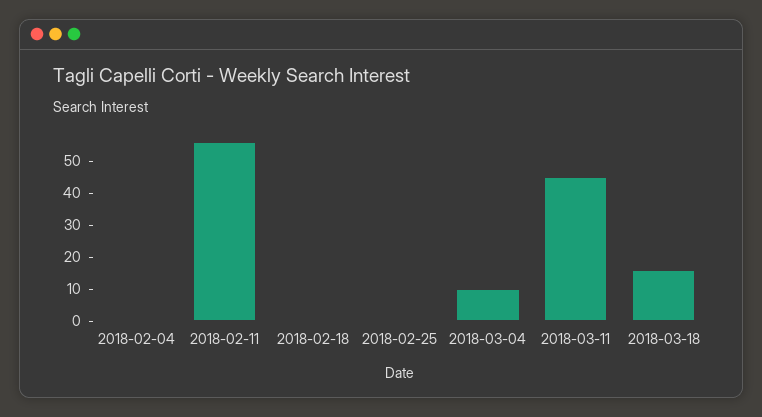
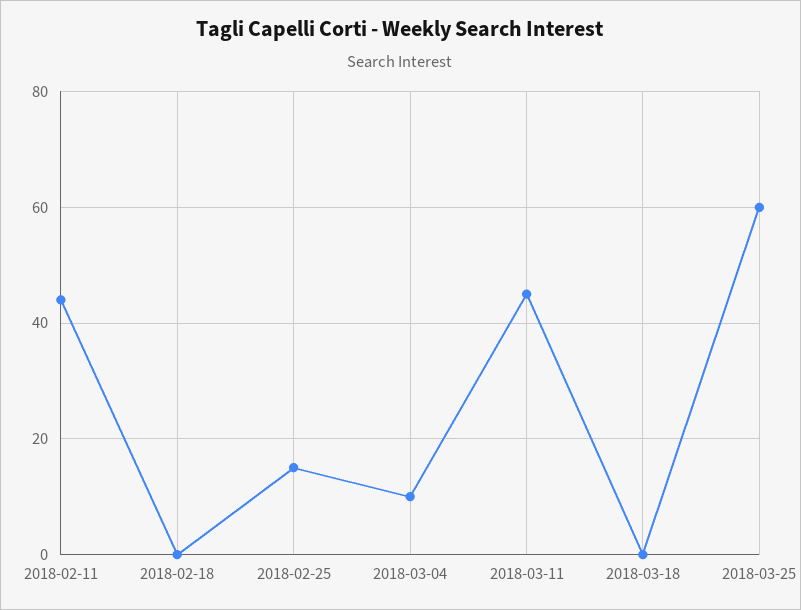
2018-02-04: 0 -> none
2018-02-11: 55 -> 45
2018-02-25: 0 -> 15
2018-03-18: 15 -> 0
2018-03-25: none -> 60

